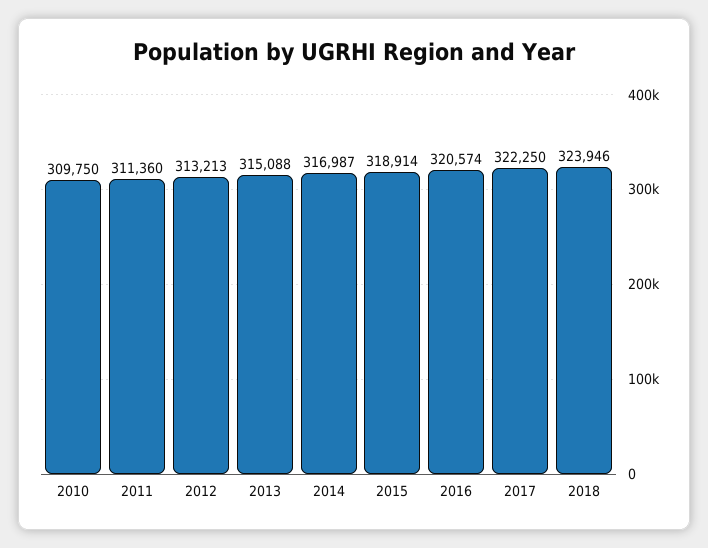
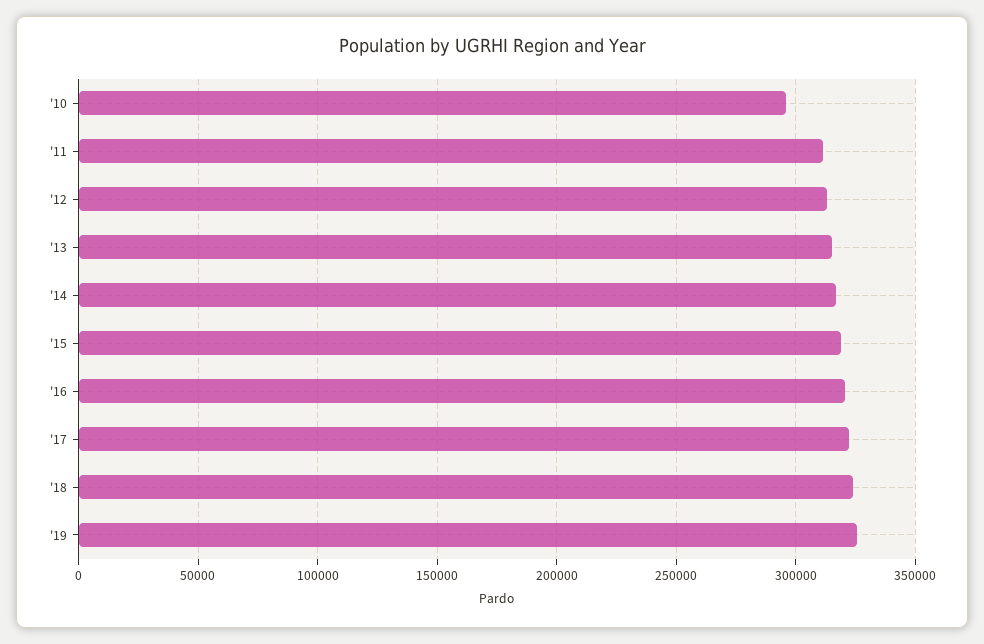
2010: 309750 -> 295000
'19: none -> 325000

